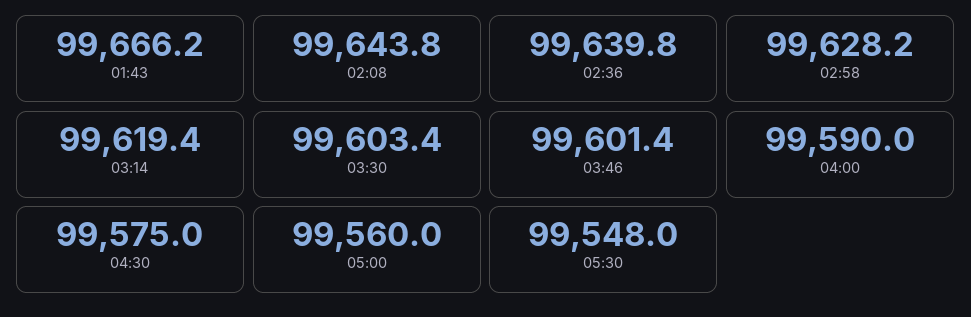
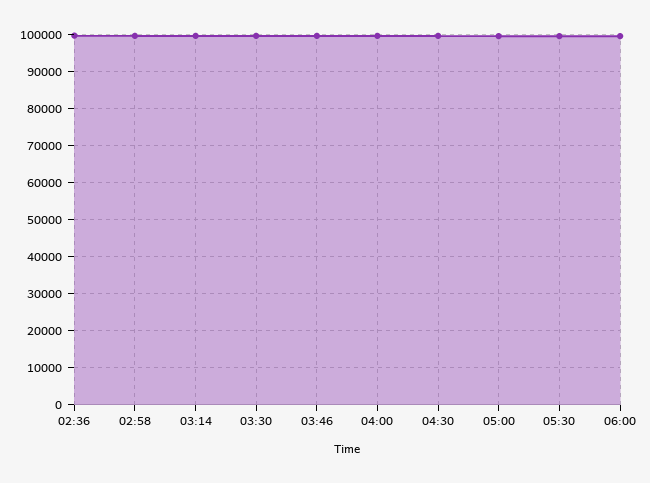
01:43: 99666.2 -> none
02:08: 99643.8 -> none
06:00: none -> 100000

